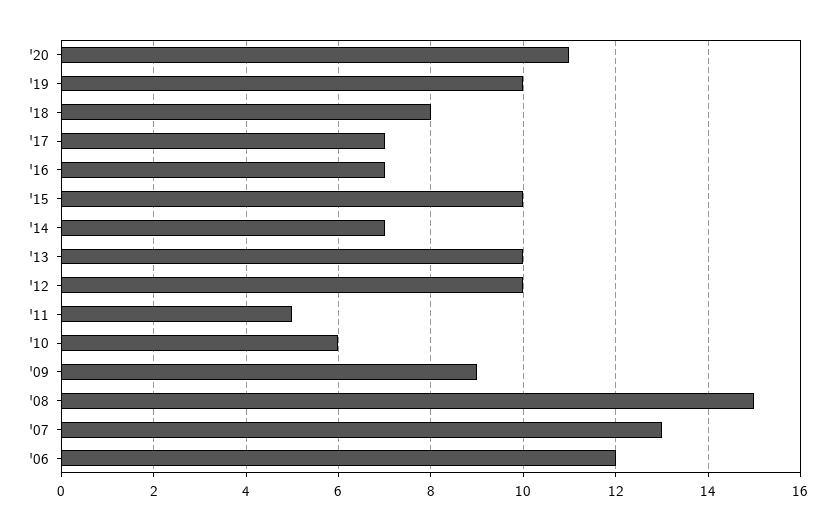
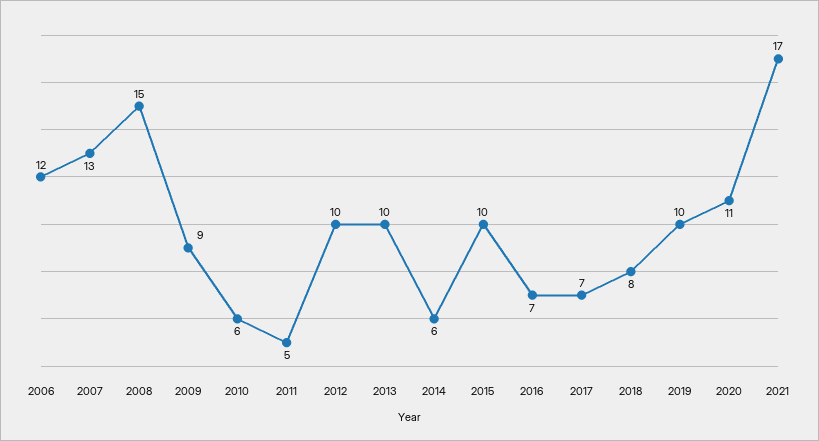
'14: 7 -> 6
2021: none -> 17

